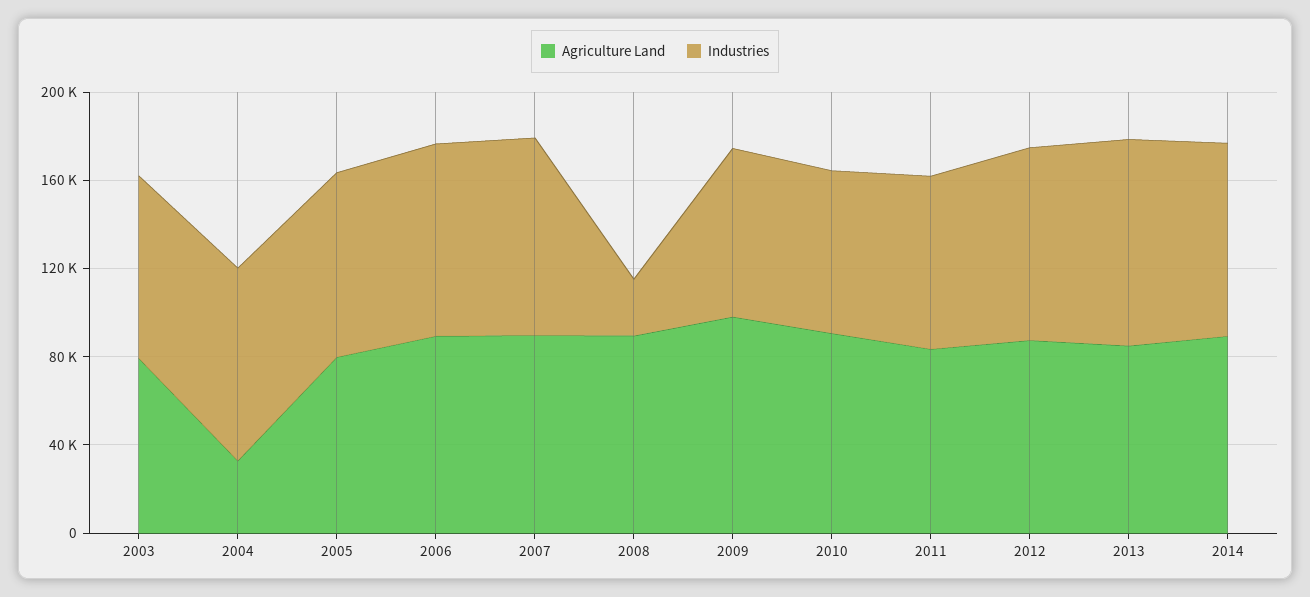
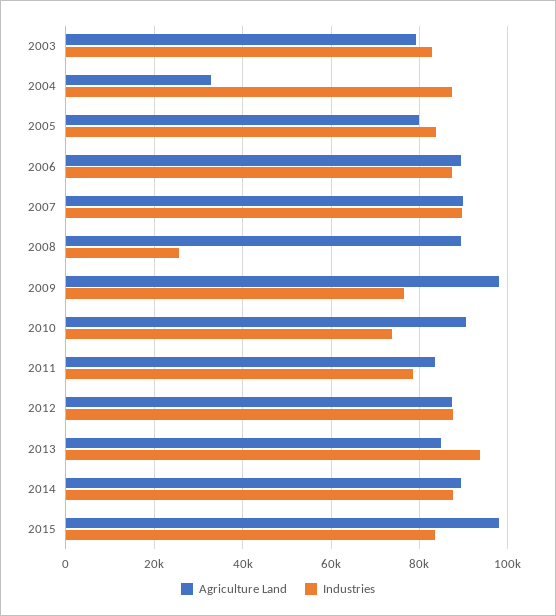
Agriculture Land, 2015: none -> 98000
Industries, 2015: none -> 84000

